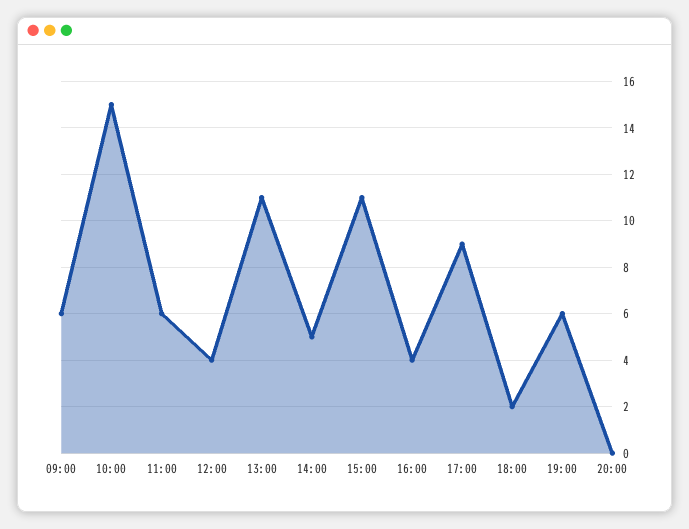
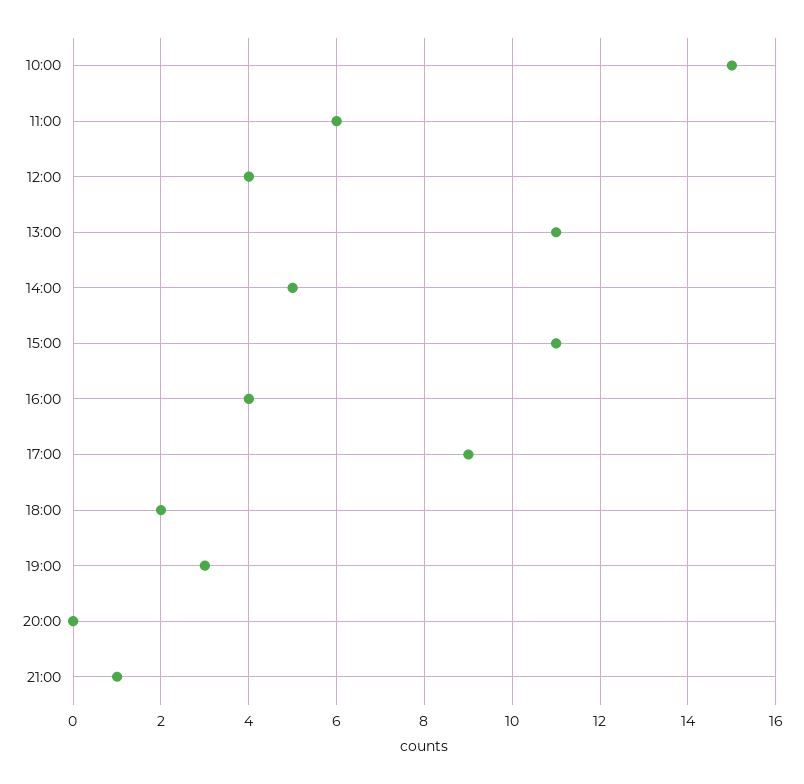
09:00: 6 -> none
19:00: 6 -> 3
21:00: none -> 1

